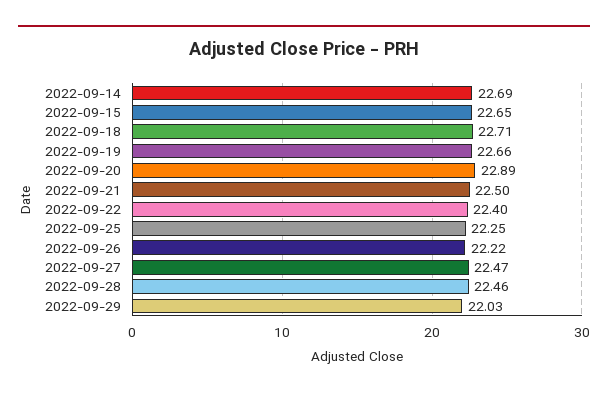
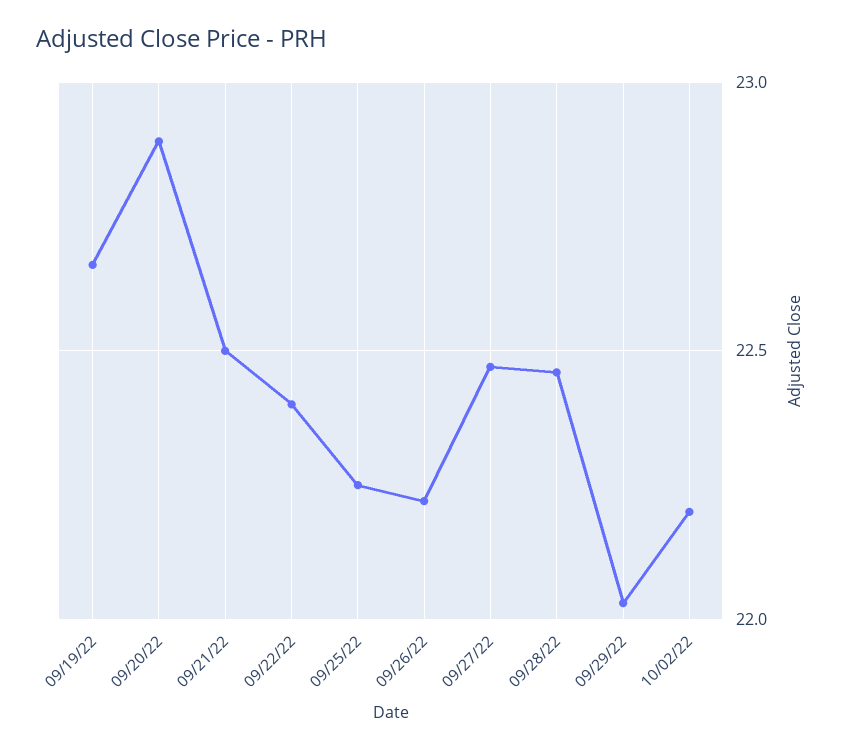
2022-09-14: 22.69 -> none
2022-09-15: 22.65 -> none
2022-09-18: 22.71 -> none
10/02/22: none -> 22.2

